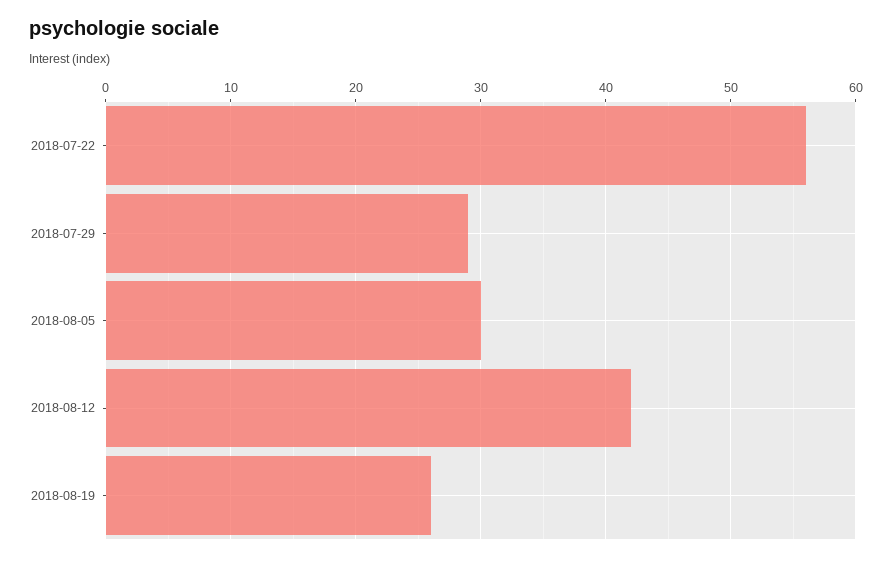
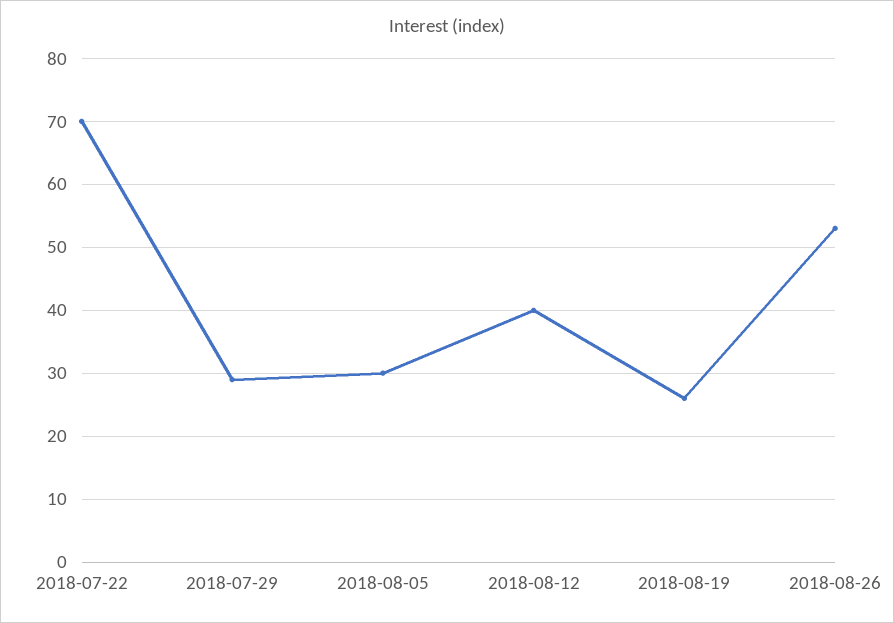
2018-07-22: 56 -> 70
2018-08-12: 42 -> 40
2018-08-26: none -> 53

